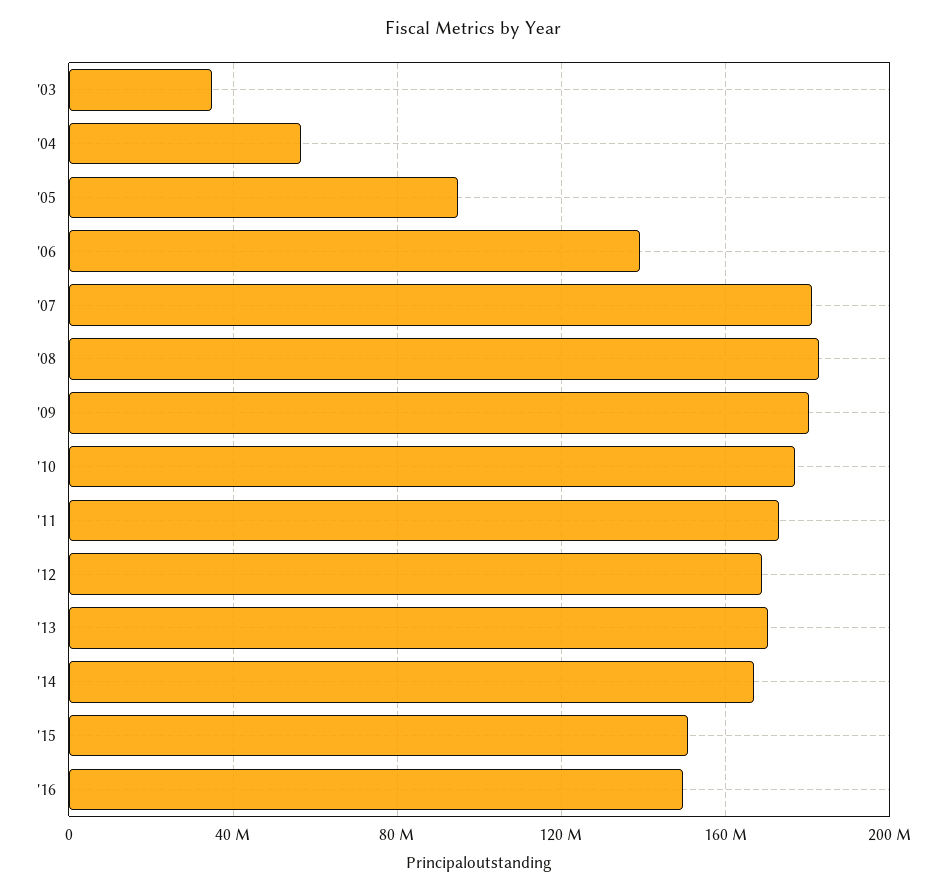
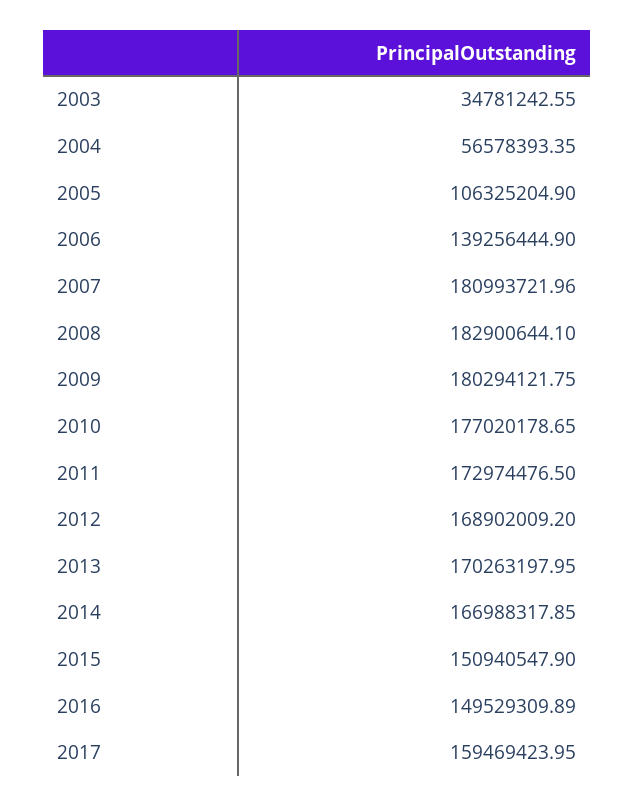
'05: 95000000 -> 106325204.9
2017: none -> 159469423.95

